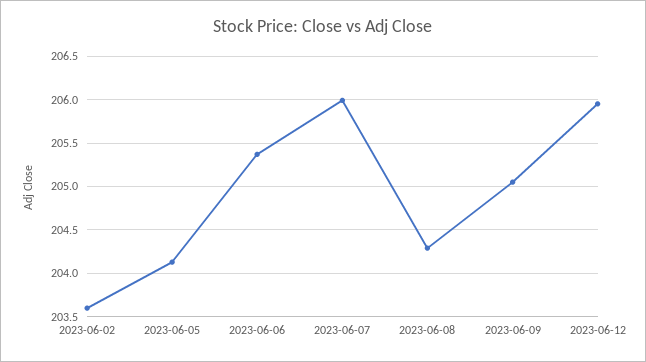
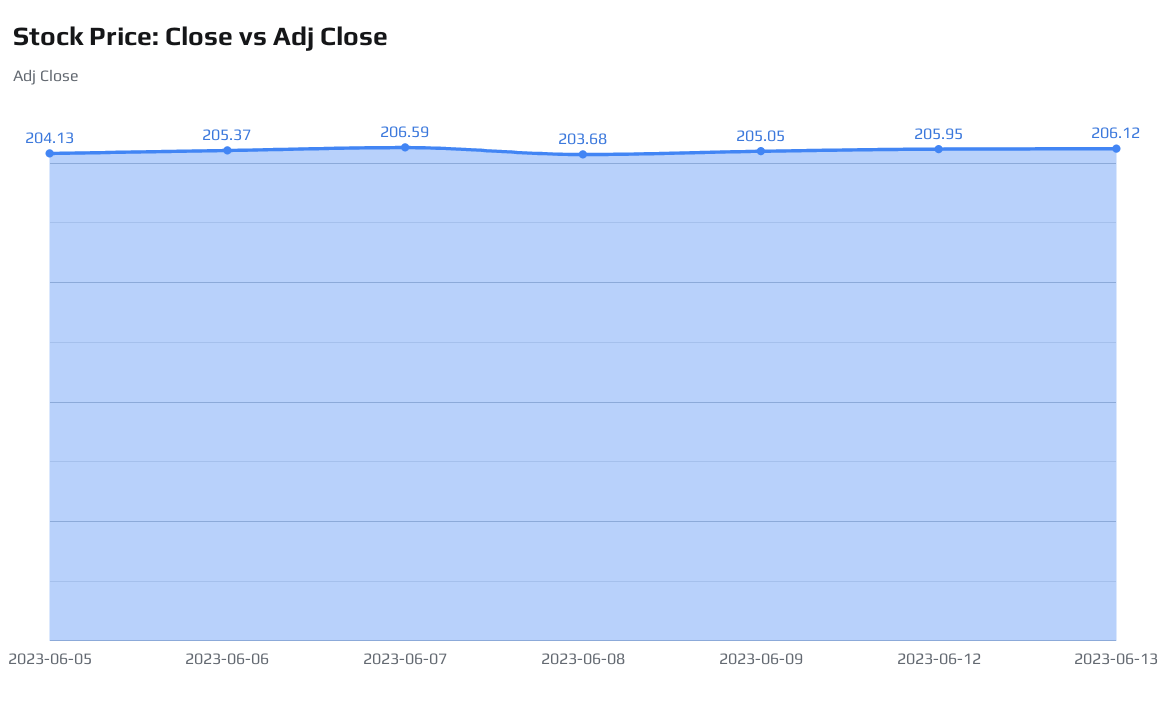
2023-06-02: 203.6 -> none
2023-06-07: 206 -> 206.59
2023-06-08: 204.3 -> 203.68
2023-06-13: none -> 206.12

